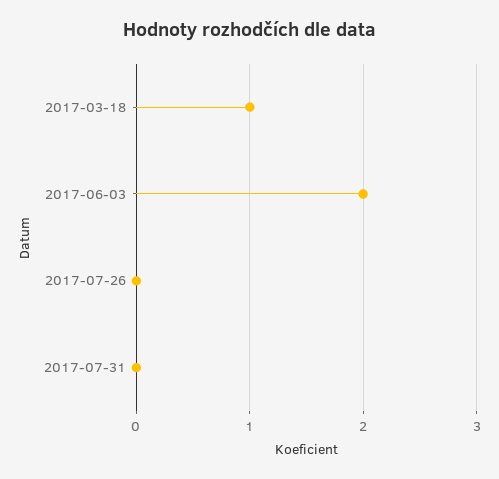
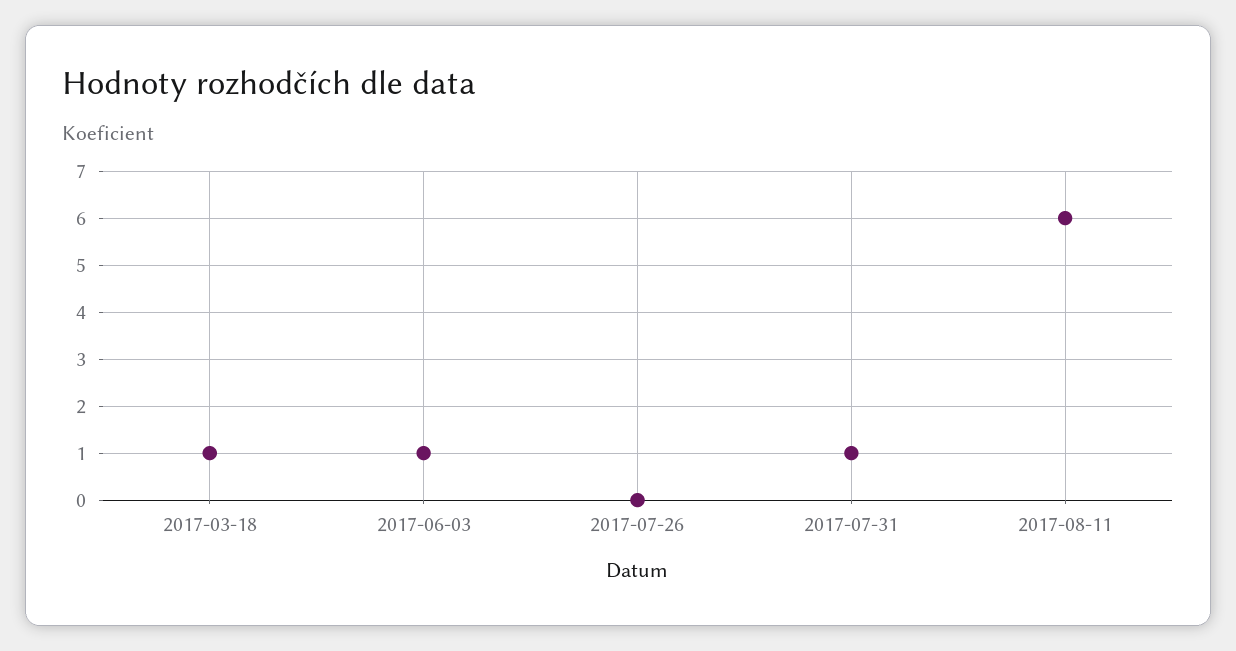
2017-06-03: 2 -> 1
2017-07-31: 0 -> 1
2017-08-11: none -> 6

